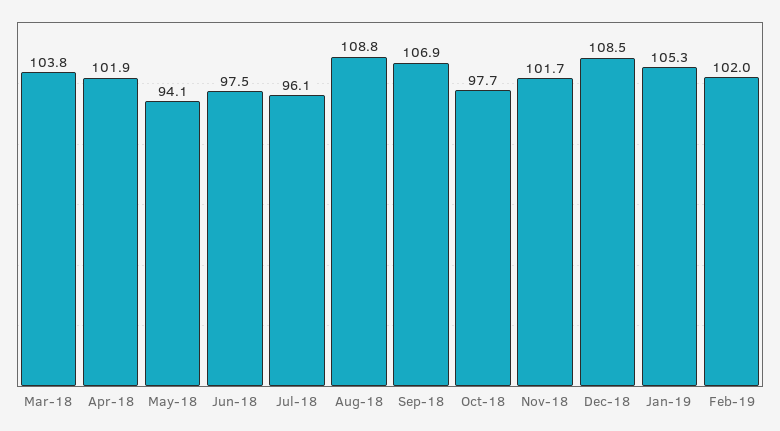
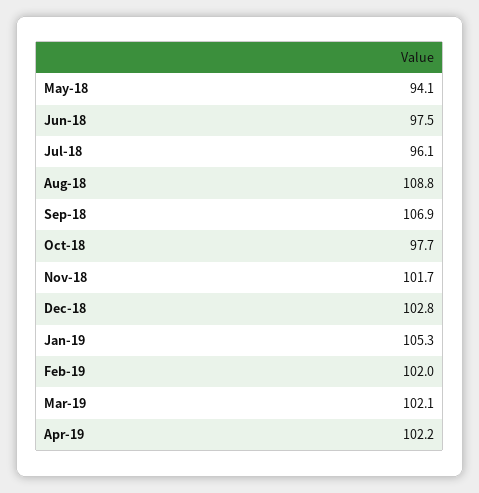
Mar-18: 103.8 -> none
Apr-18: 101.9 -> none
Dec-18: 108.5 -> 102.8
Mar-19: none -> 102.1
Apr-19: none -> 102.2

